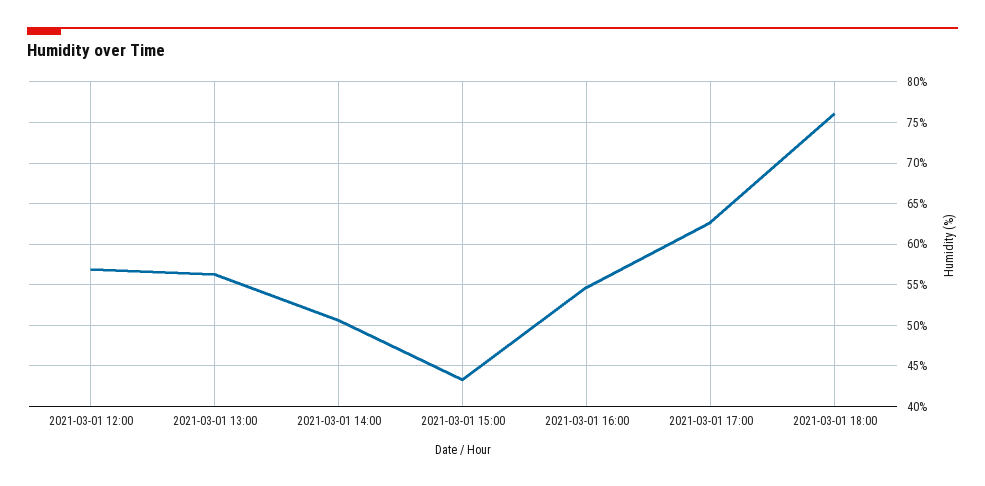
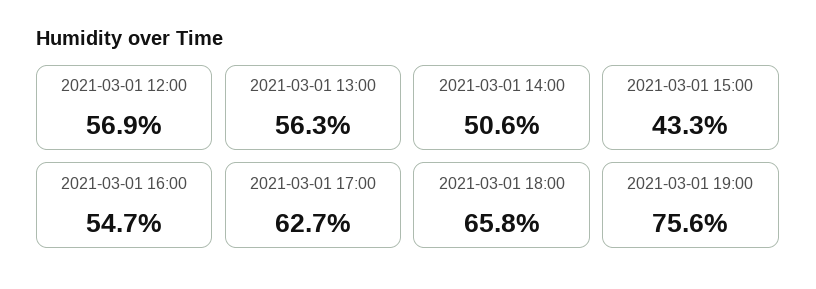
2021-03-01 18:00: 76 -> 65.8
2021-03-01 19:00: none -> 75.6

